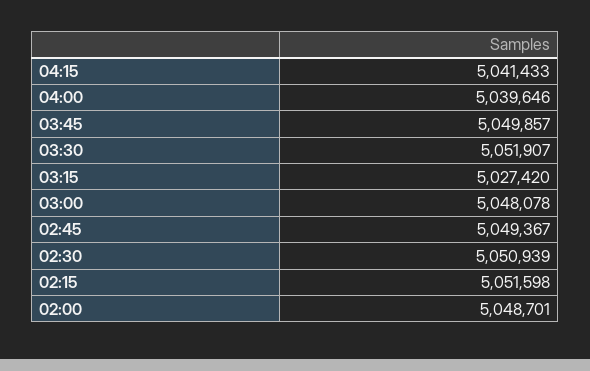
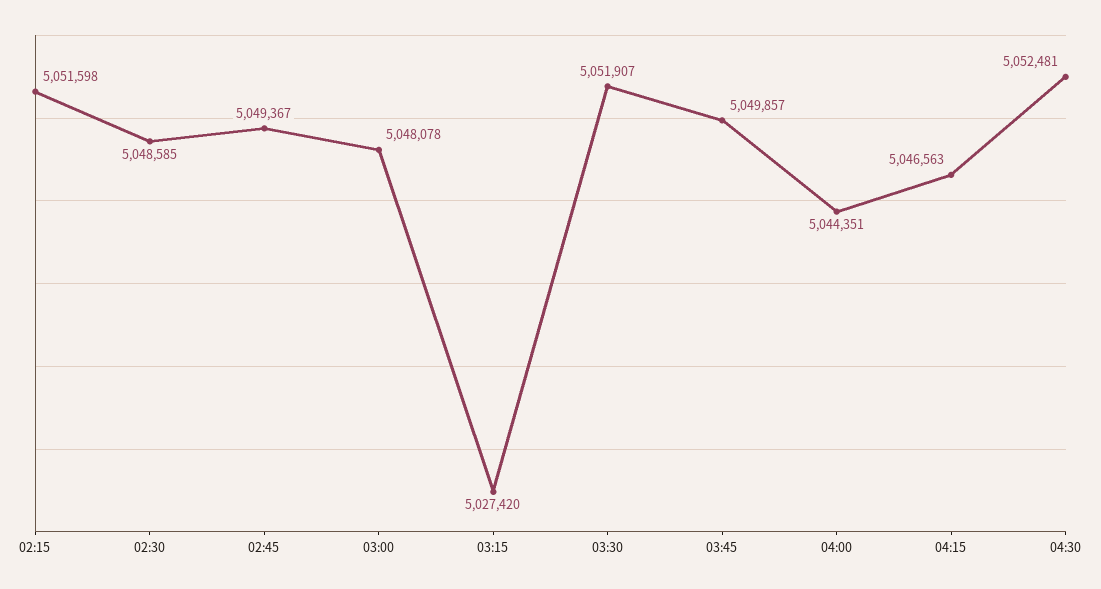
04:15: 5041433 -> 5046563
04:00: 5039646 -> 5044351
02:30: 5050939 -> 5048585
02:00: 5048701 -> none
04:30: none -> 5052481

